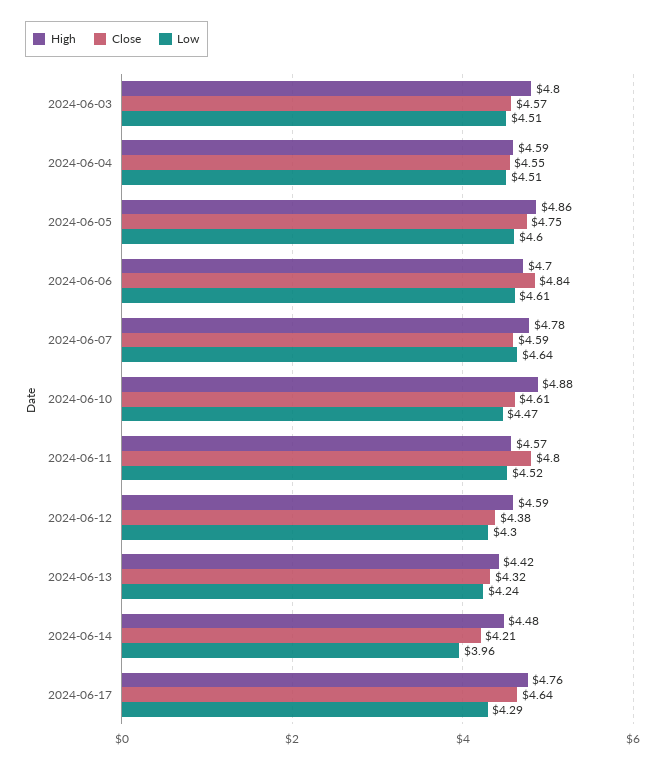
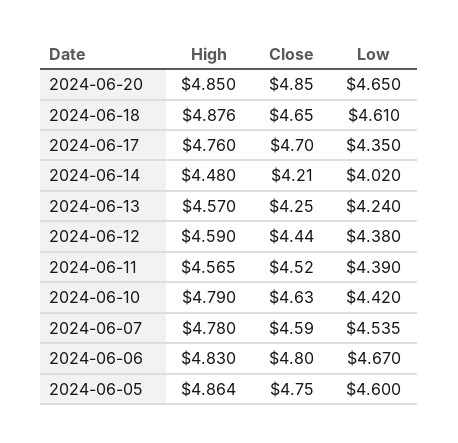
High, 2024-06-03: 4.8 -> none
Close, 2024-06-03: 4.57 -> none
Low, 2024-06-03: 4.51 -> none
High, 2024-06-04: 4.59 -> none
Close, 2024-06-04: 4.55 -> none
Low, 2024-06-04: 4.51 -> none
High, 2024-06-06: 4.7 -> 4.83
Close, 2024-06-06: 4.84 -> 4.8
Low, 2024-06-06: 4.61 -> 4.67
Low, 2024-06-07: 4.64 -> 4.535
High, 2024-06-10: 4.88 -> 4.79
Close, 2024-06-10: 4.61 -> 4.63
Low, 2024-06-10: 4.47 -> 4.42
Close, 2024-06-11: 4.8 -> 4.52
Low, 2024-06-11: 4.52 -> 4.39
Close, 2024-06-12: 4.38 -> 4.44
Low, 2024-06-12: 4.3 -> 4.38
High, 2024-06-13: 4.42 -> 4.57
Close, 2024-06-13: 4.32 -> 4.25
Low, 2024-06-14: 3.96 -> 4.02
Close, 2024-06-17: 4.64 -> 4.7
Low, 2024-06-17: 4.29 -> 4.35
High, 2024-06-20: none -> 4.85
Close, 2024-06-20: none -> 4.85
Low, 2024-06-20: none -> 4.65
High, 2024-06-18: none -> 4.876
Close, 2024-06-18: none -> 4.65
Low, 2024-06-18: none -> 4.61

